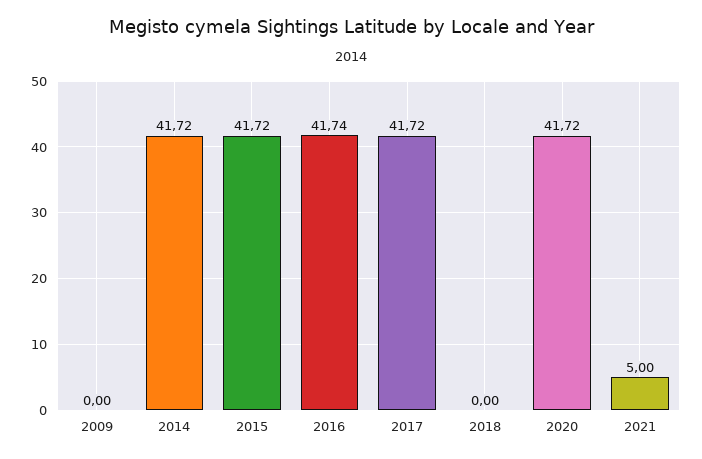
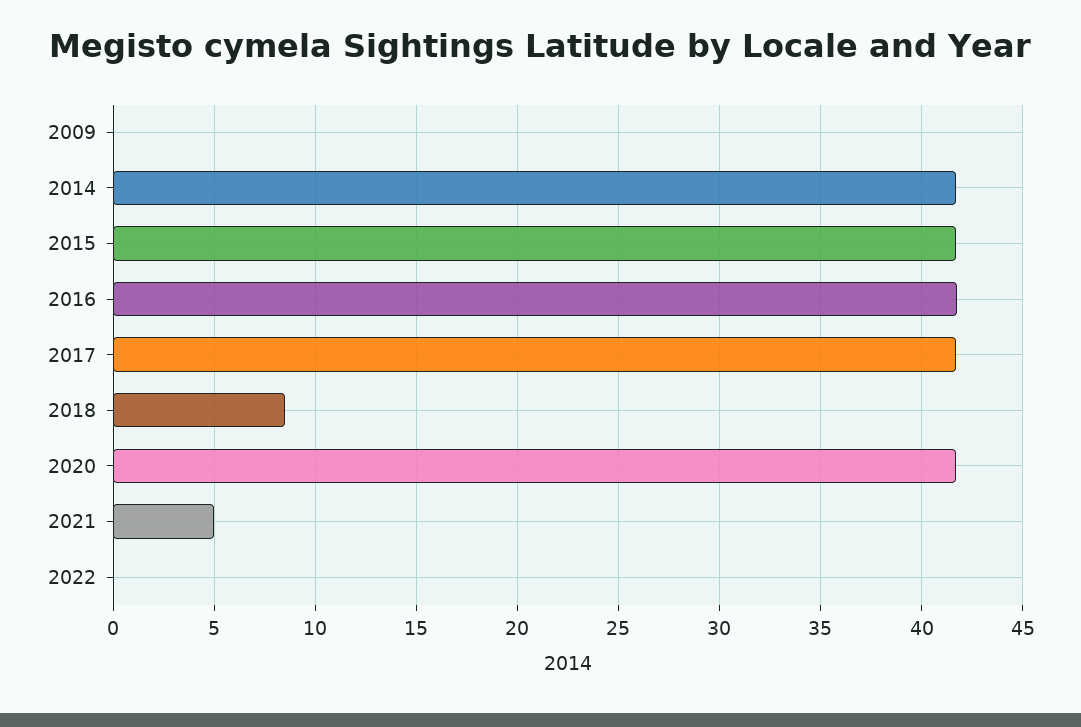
2018: 0 -> 8.5
2022: none -> 0

